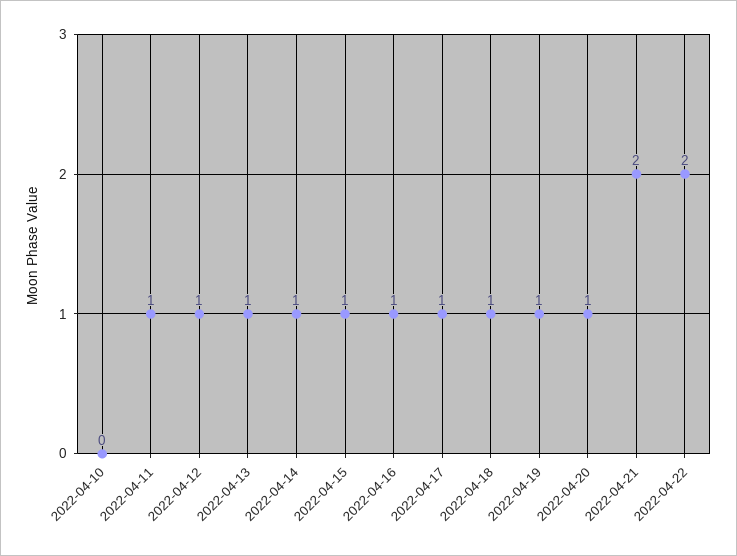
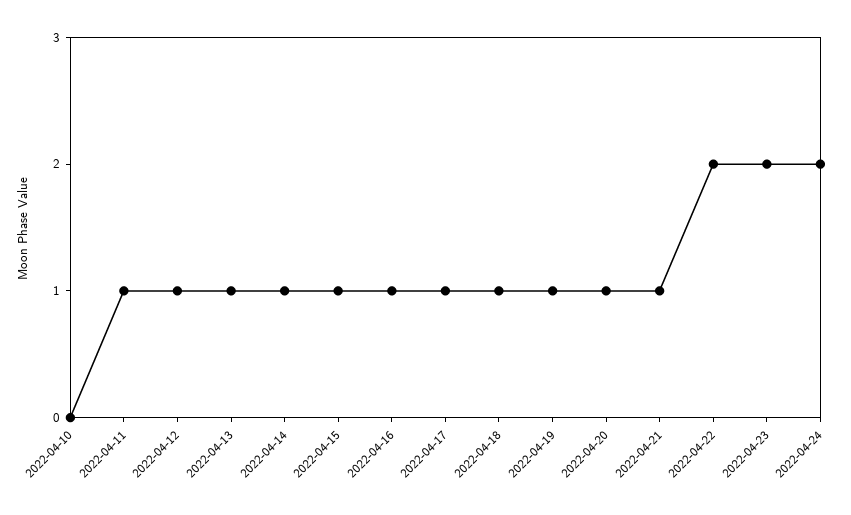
2022-04-21: 2 -> 1
2022-04-23: none -> 2
2022-04-24: none -> 2

